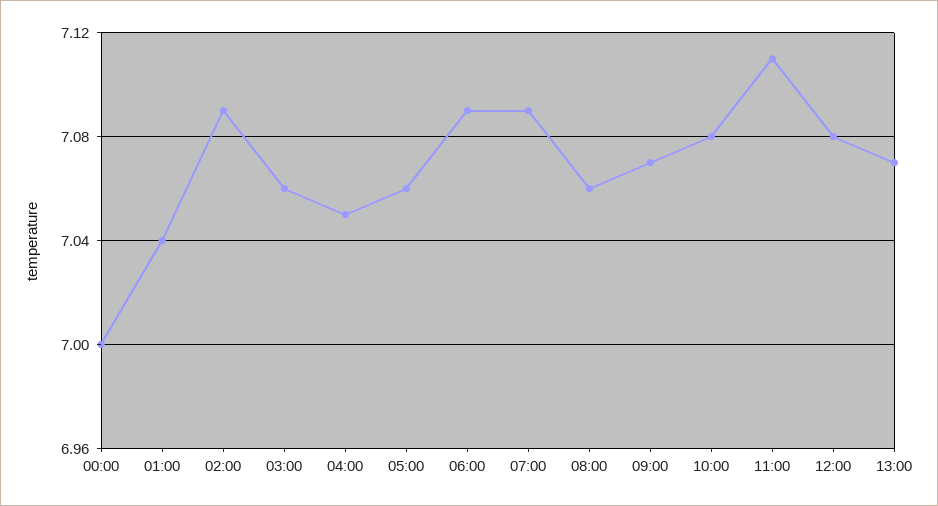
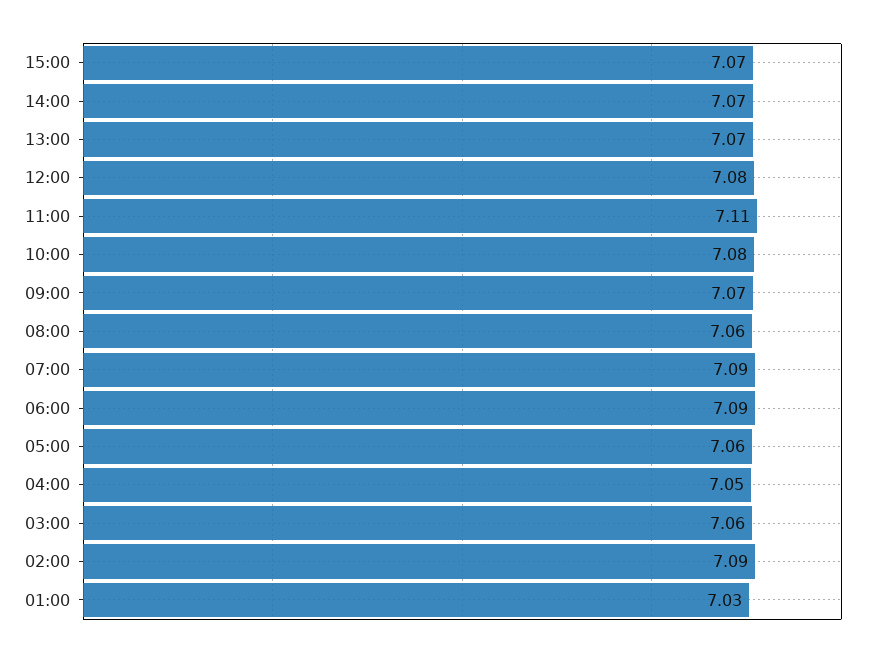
00:00: 7 -> none
01:00: 7.04 -> 7.03
15:00: none -> 7.07
14:00: none -> 7.07

